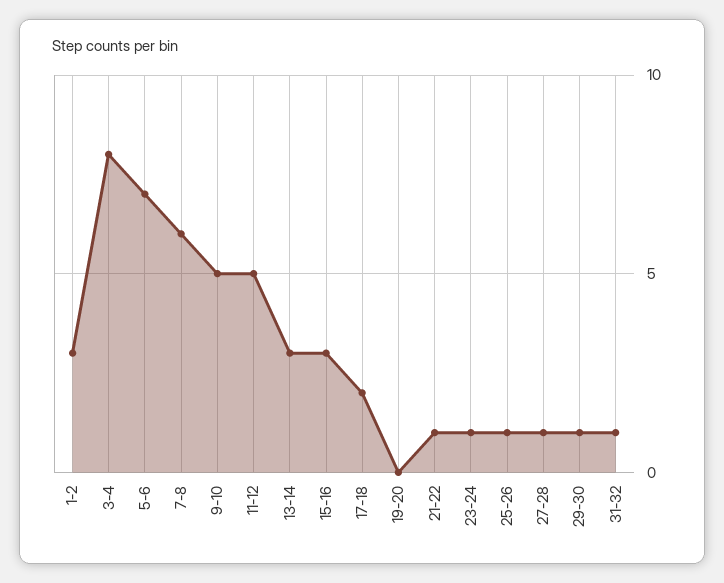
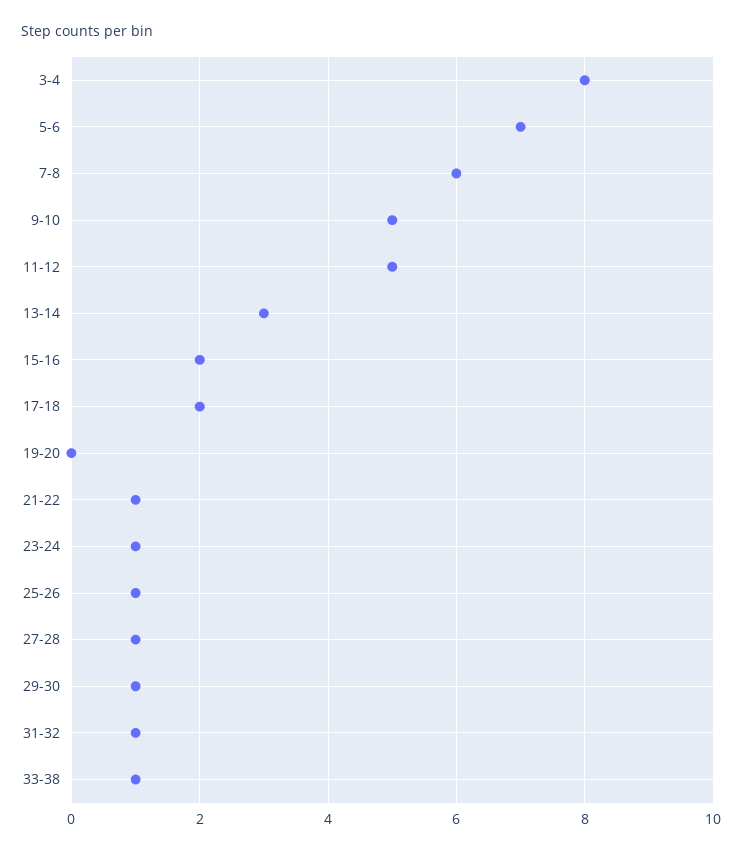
1-2: 3 -> none
15-16: 3 -> 2
33-38: none -> 1

